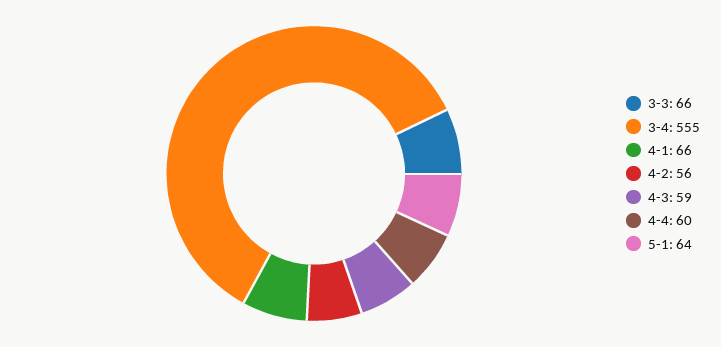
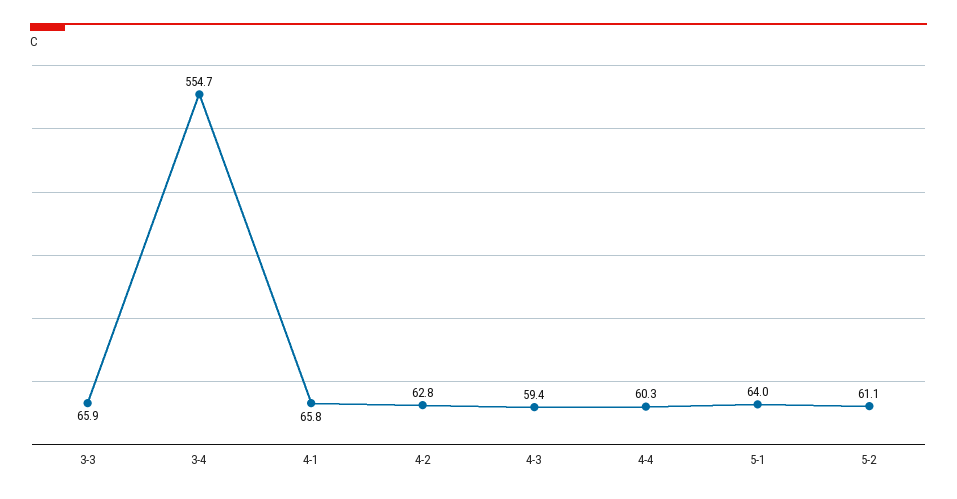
4-2: 56 -> 62.8
5-2: none -> 61.1

